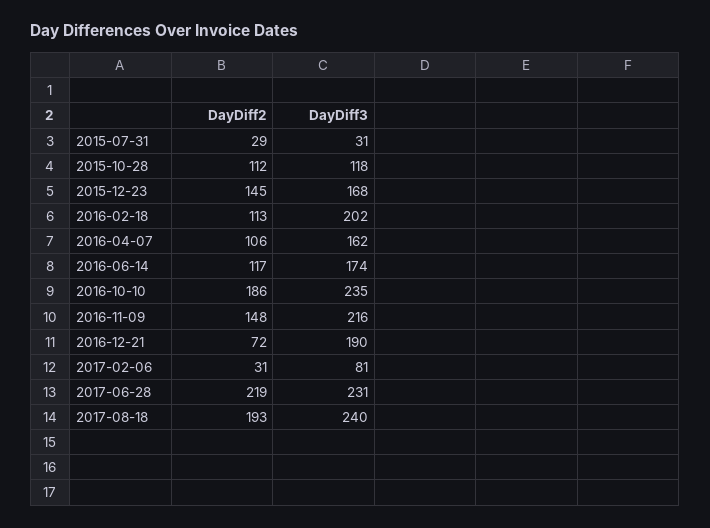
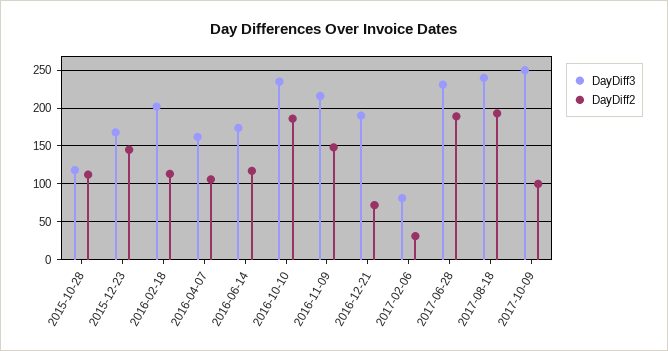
DayDiff2, 2015-07-31: 29 -> none
DayDiff3, 2015-07-31: 31 -> none
DayDiff2, 2017-06-28: 219 -> 190
DayDiff3, 2017-10-09: none -> 250
DayDiff2, 2017-10-09: none -> 100

